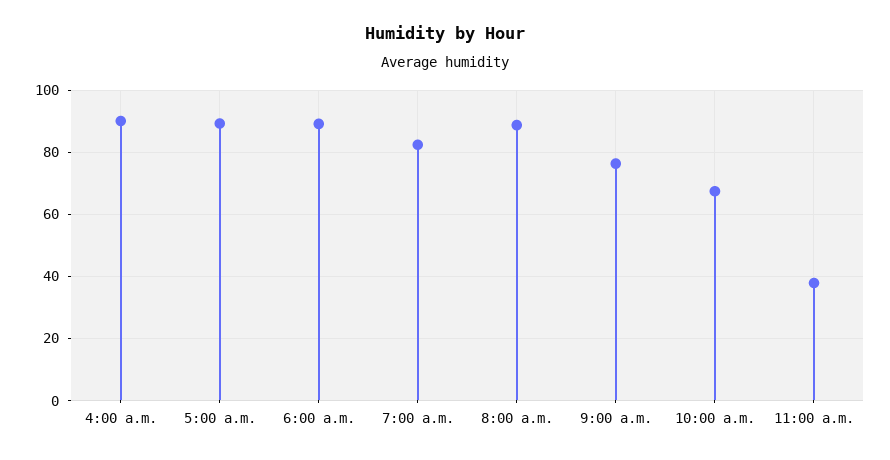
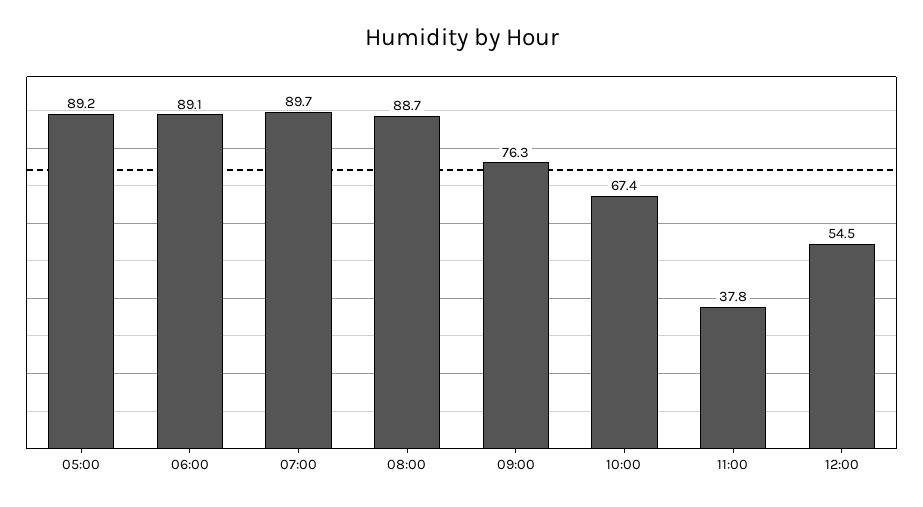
4:00 a.m.: 90 -> none
7:00 a.m.: 82 -> 89.7
12:00: none -> 54.5

